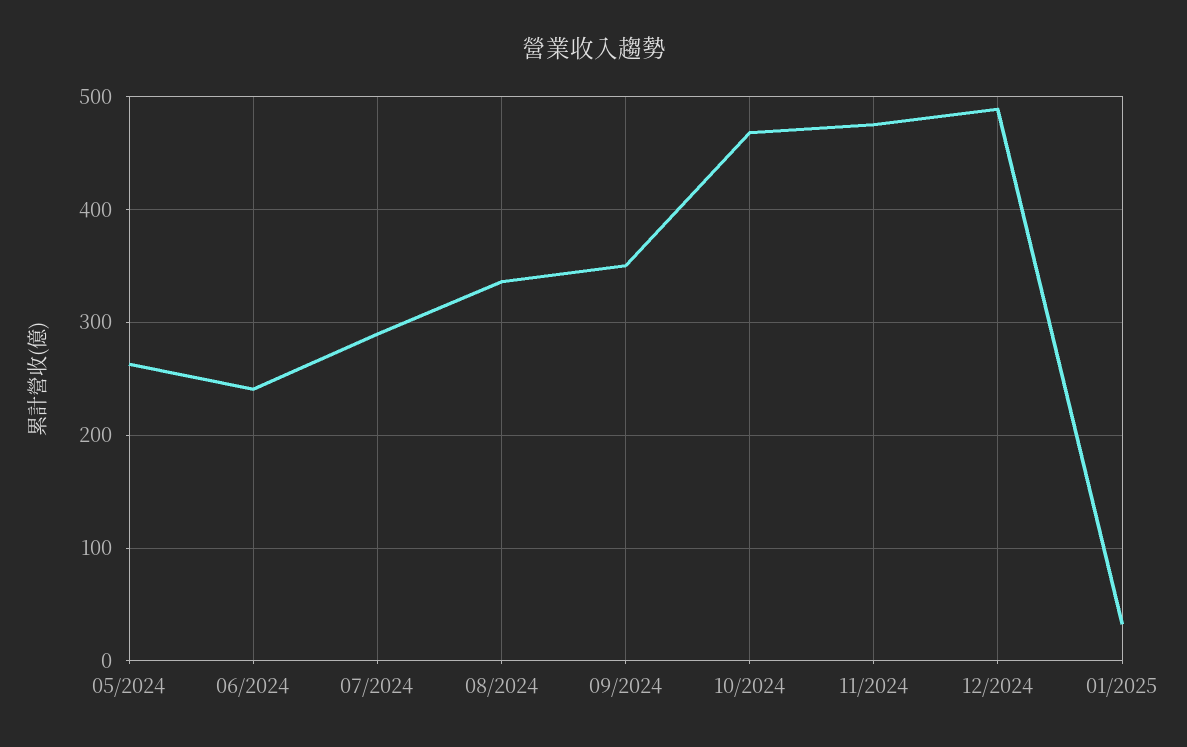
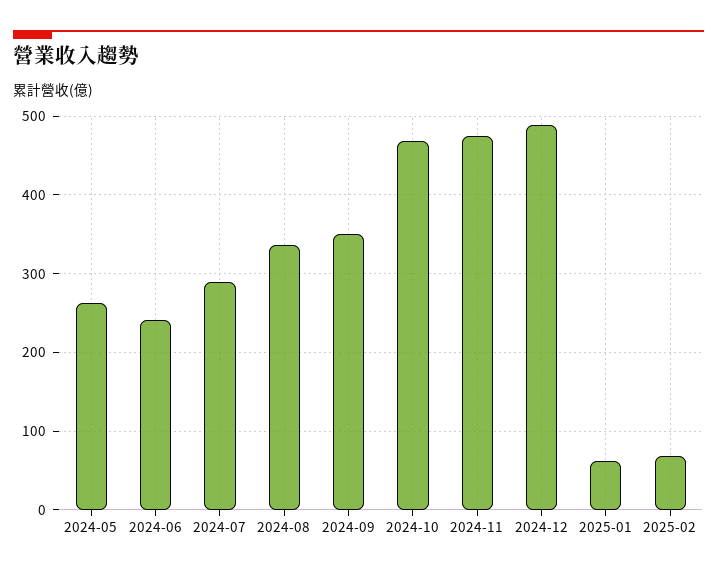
01/2025: 30 -> 60
2025-02: none -> 70

